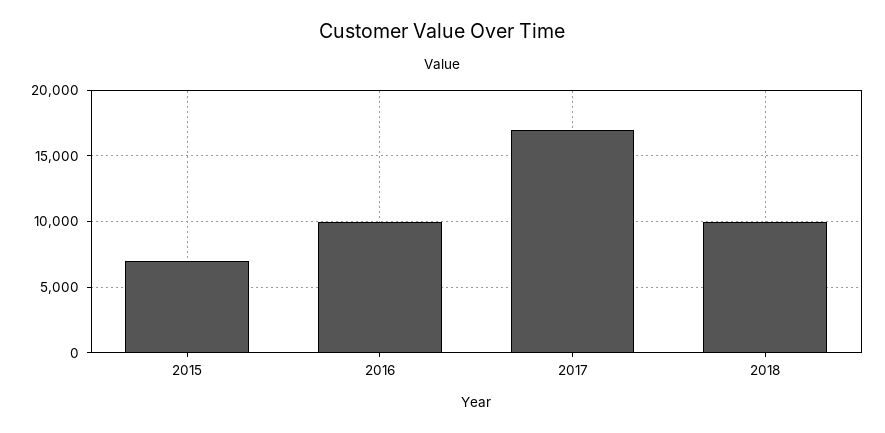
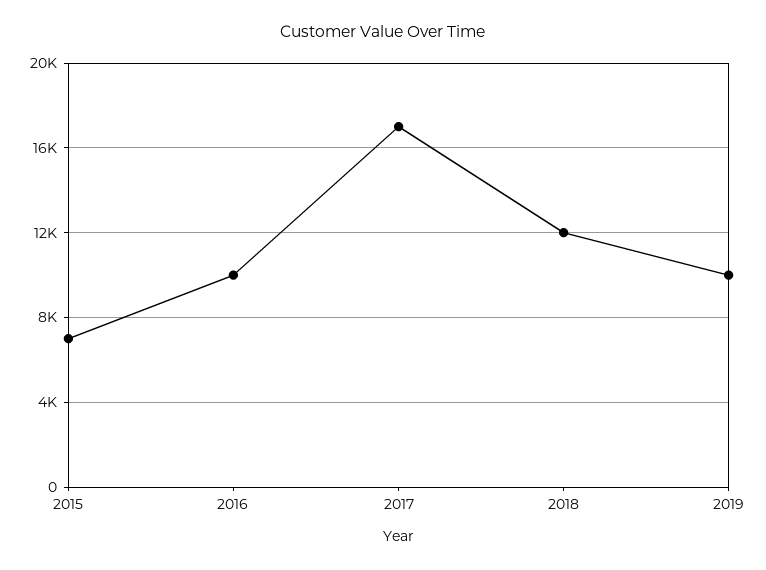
2018: 10000 -> 12000
2019: none -> 10000

